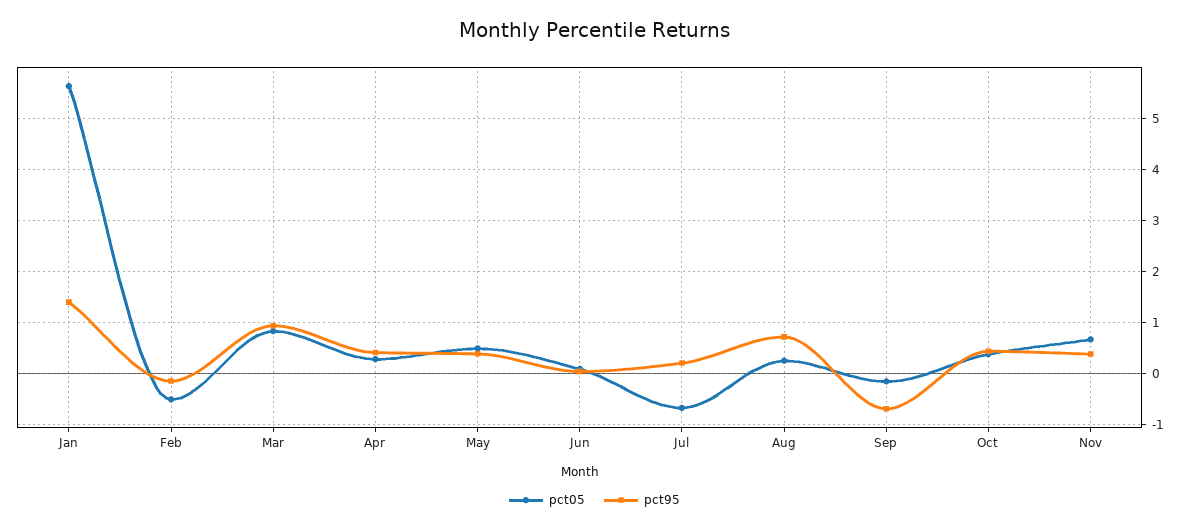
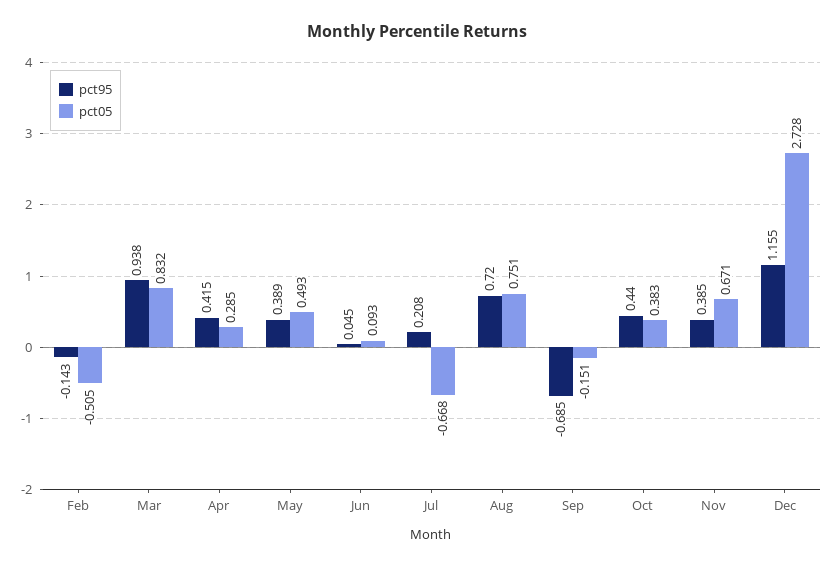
pct05, Jan: 5.6 -> none
pct95, Jan: 1.4 -> none
pct05, Aug: 0.2 -> 0.751
pct95, Dec: none -> 1.155
pct05, Dec: none -> 2.728

